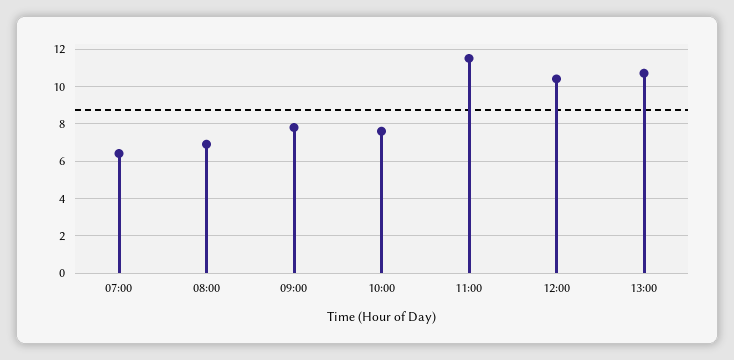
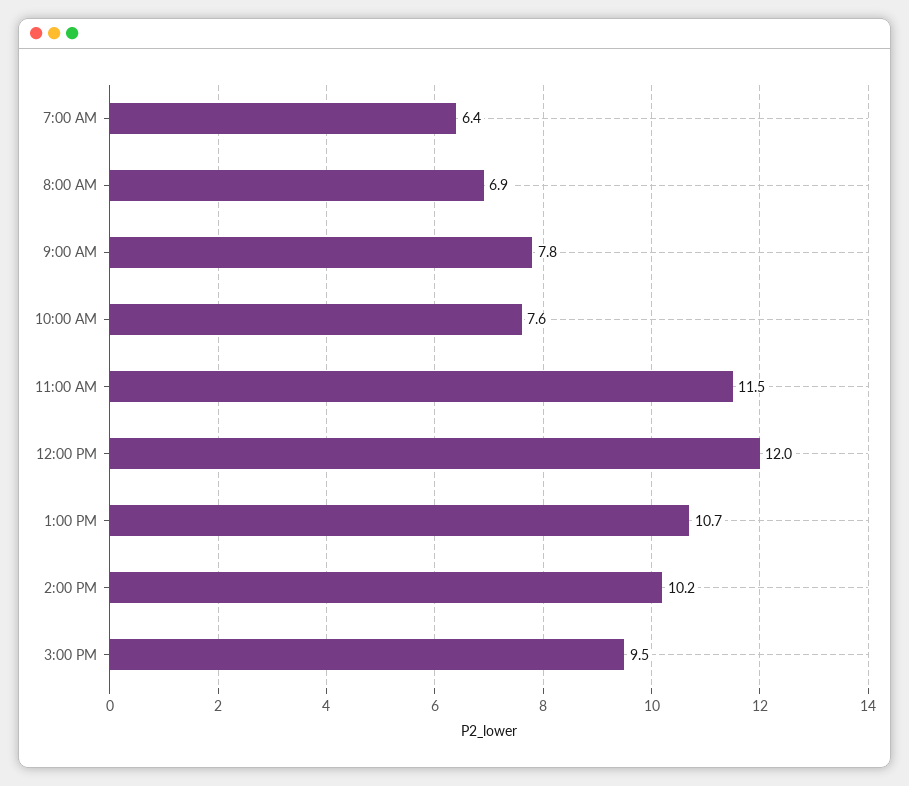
12:00: 10.5 -> 12
2:00 PM: none -> 10.2
3:00 PM: none -> 9.5

